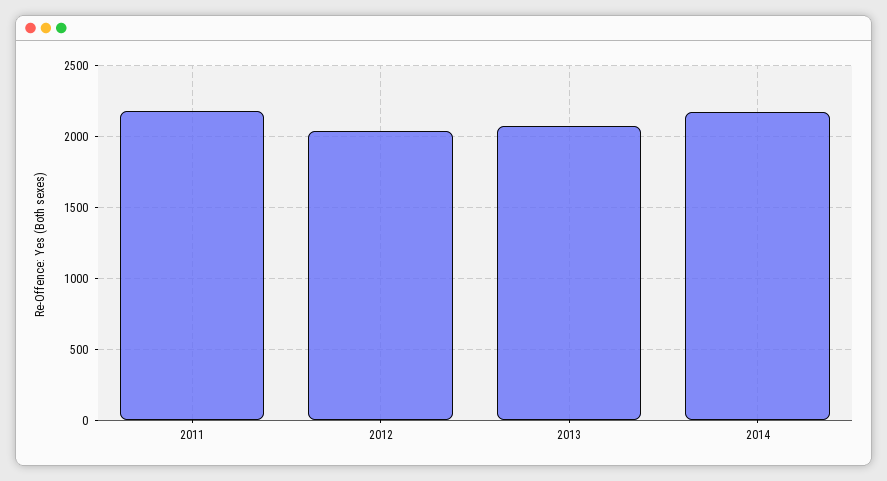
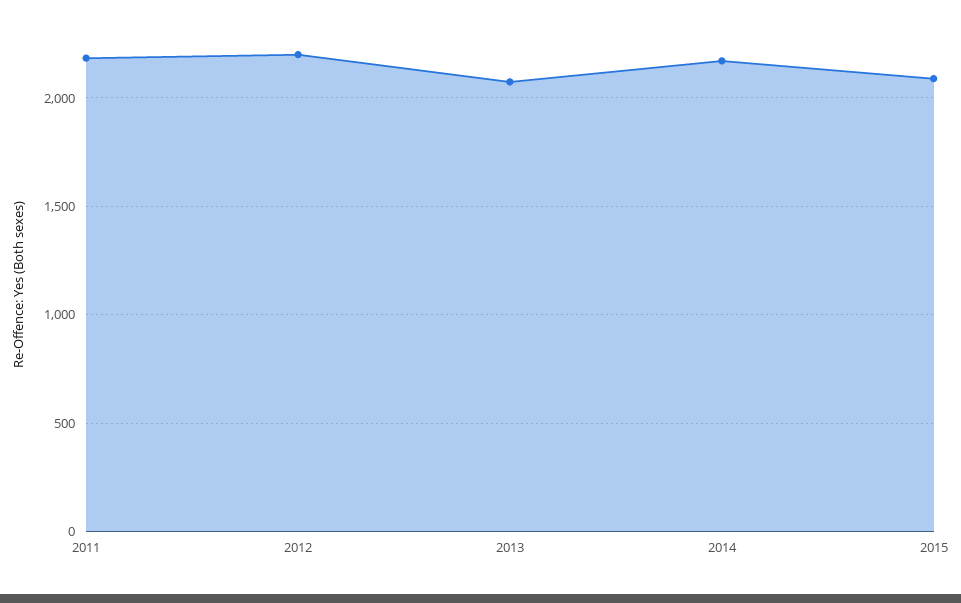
2012: 2050 -> 2200
2015: none -> 2100

